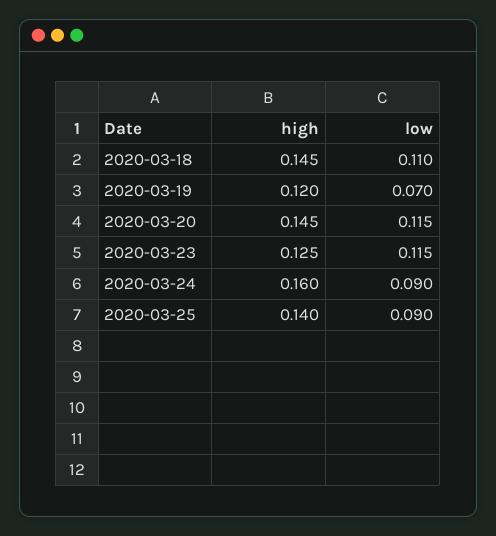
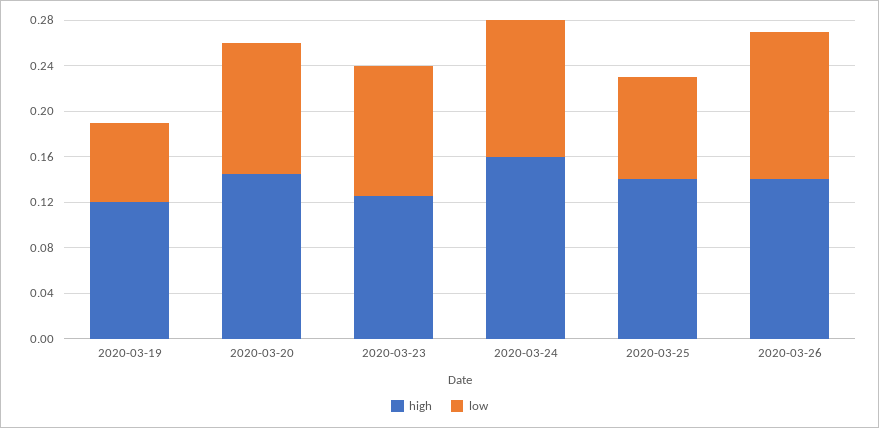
high, 2020-03-18: 0.145 -> none
low, 2020-03-18: 0.11 -> none
low, 2020-03-24: 0.09 -> 0.12
high, 2020-03-26: none -> 0.14
low, 2020-03-26: none -> 0.13

